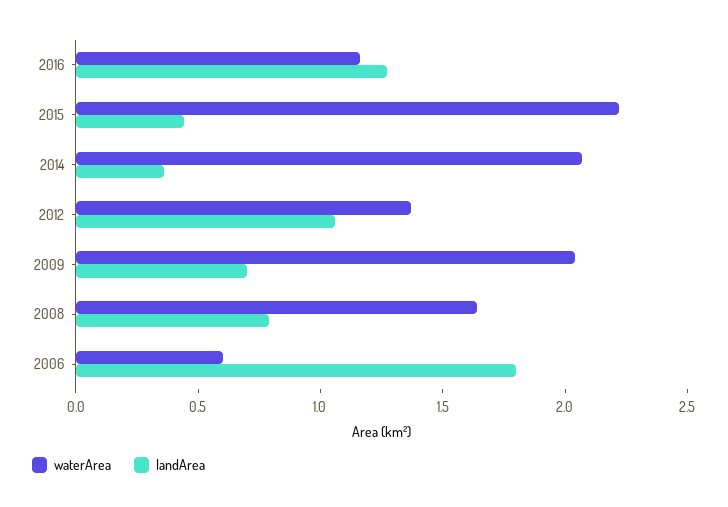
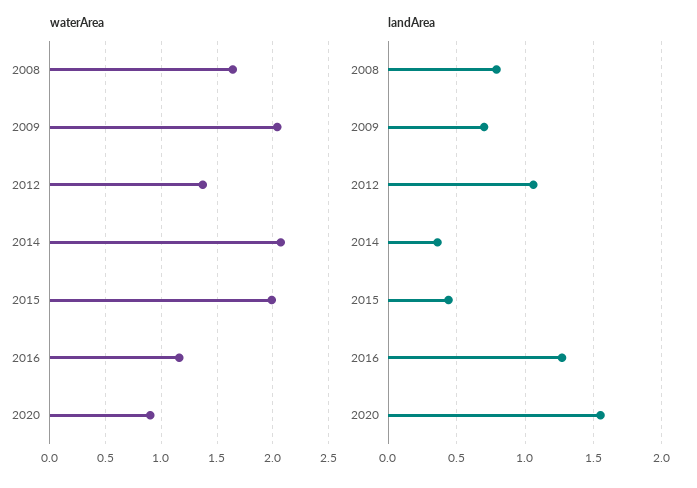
waterArea, 2015: 2.2 -> 2
waterArea, 2006: 0.6 -> none
landArea, 2006: 1.8 -> none
waterArea, 2020: none -> 0.9
landArea, 2020: none -> 1.55

